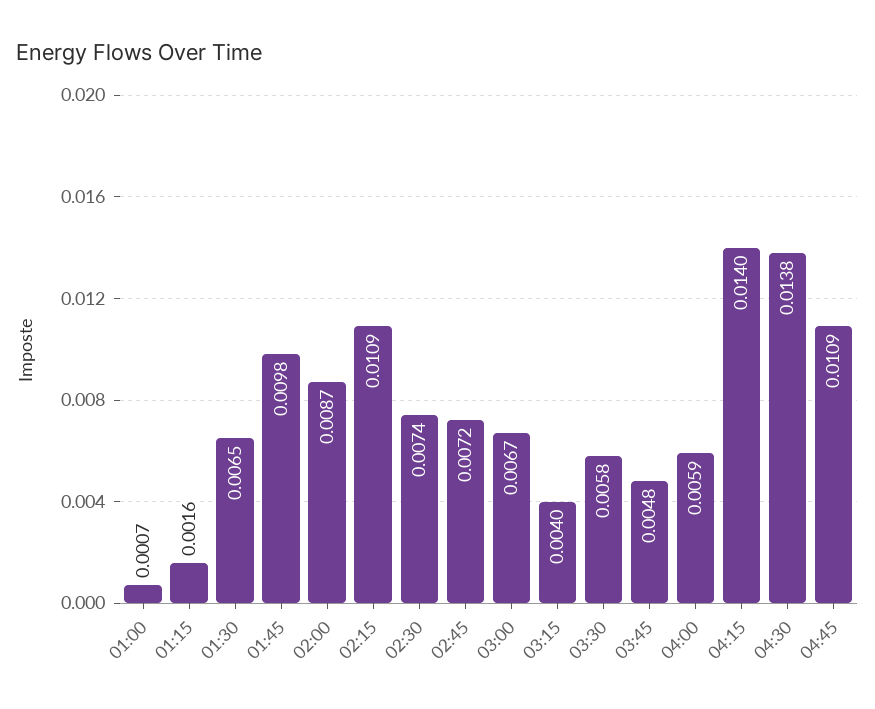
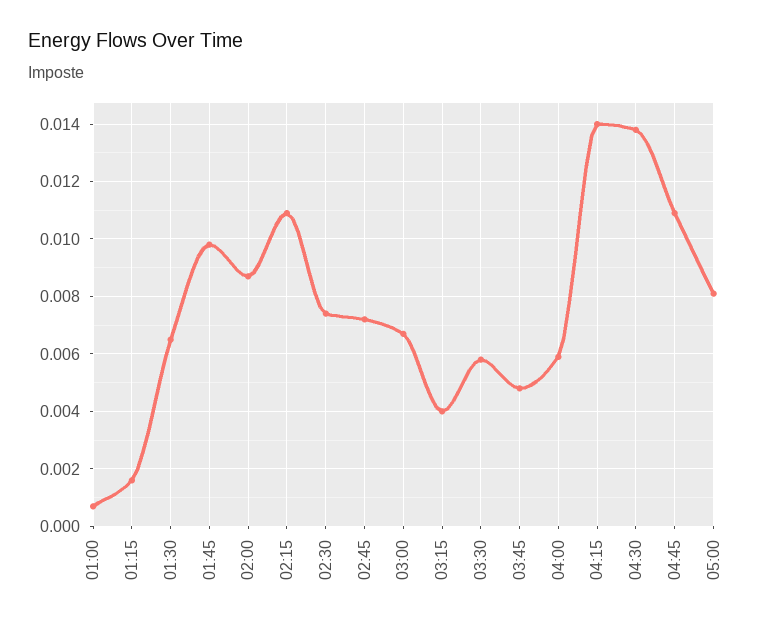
05:00: none -> 0.008

